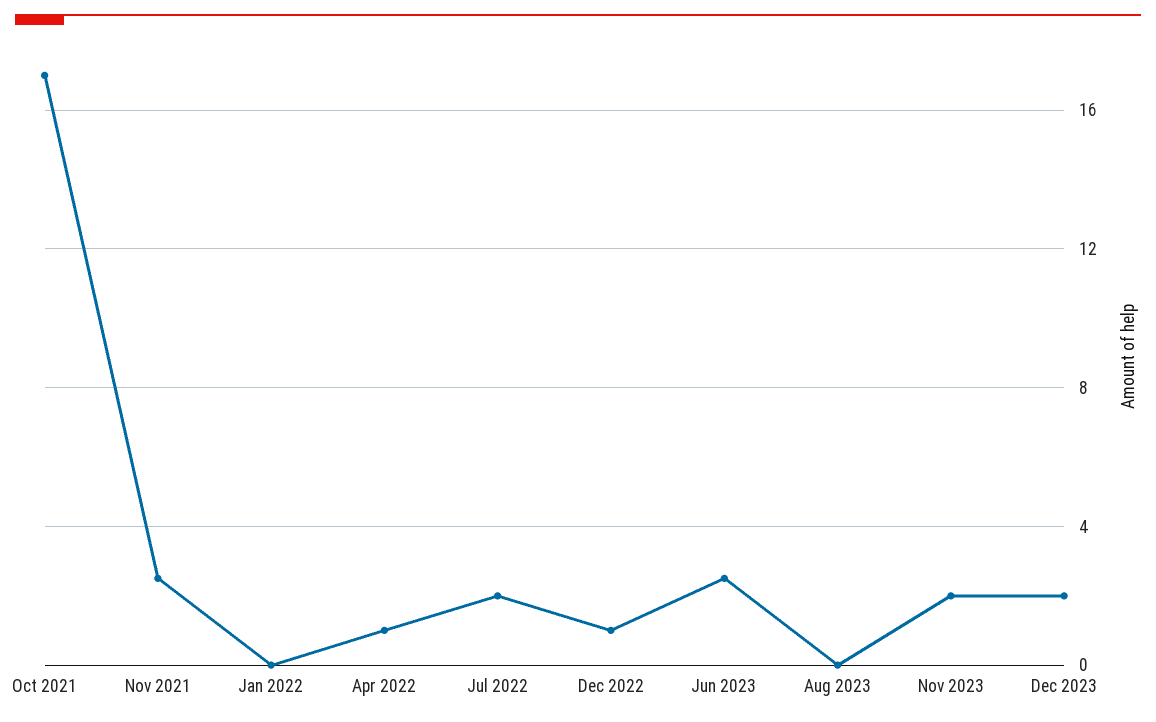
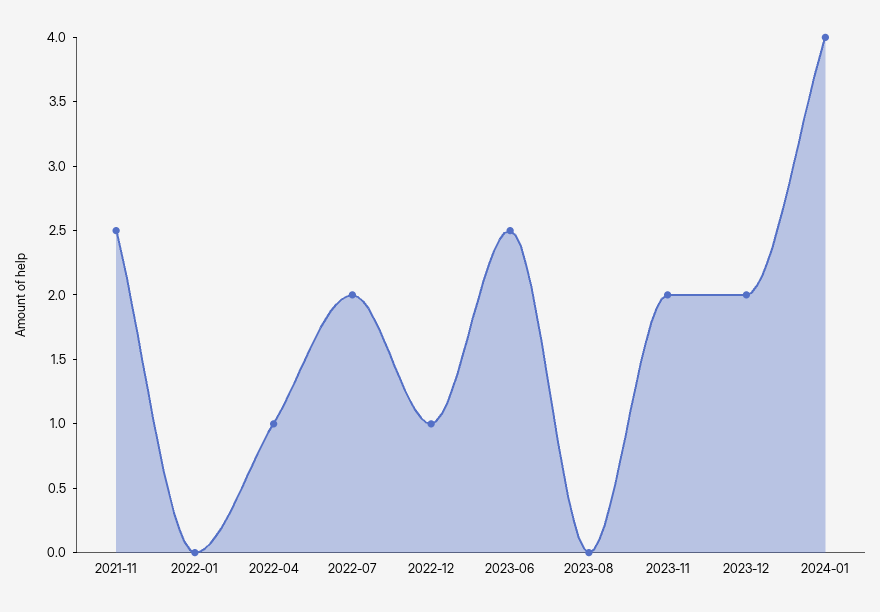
Oct 2021: 17 -> none
2024-01: none -> 4

